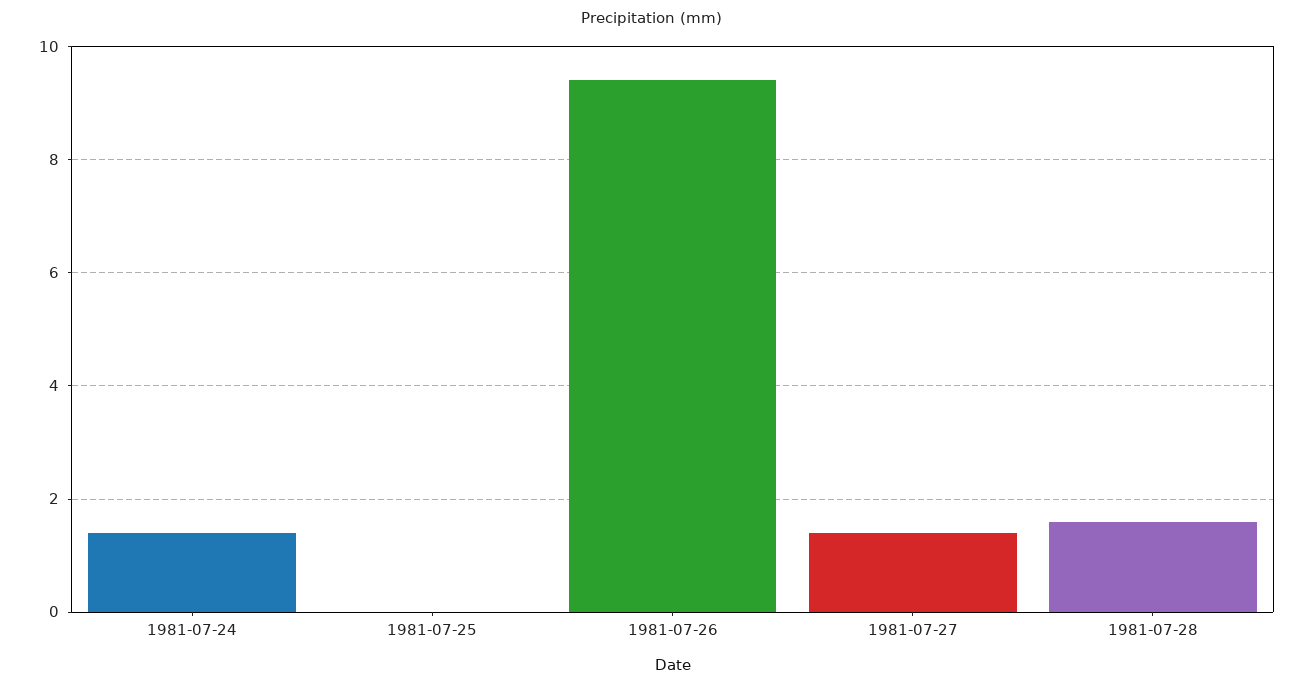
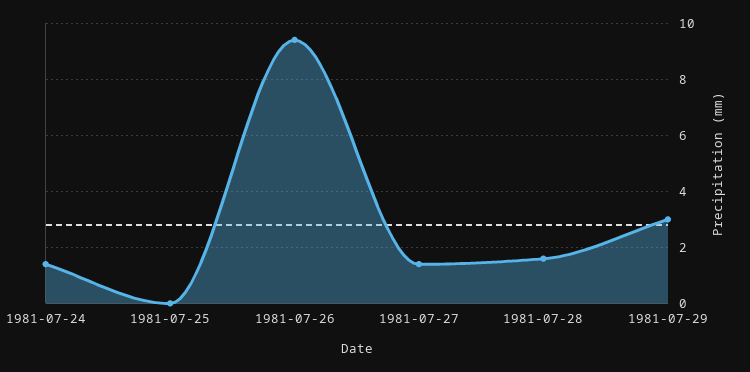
1981-07-29: none -> 3

